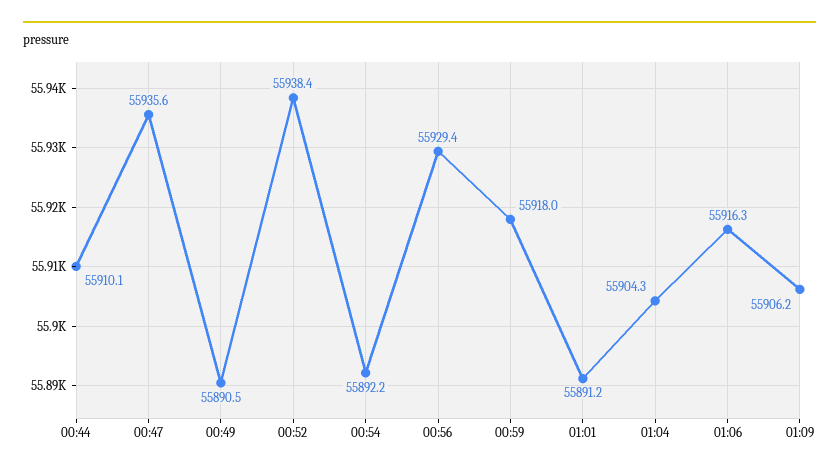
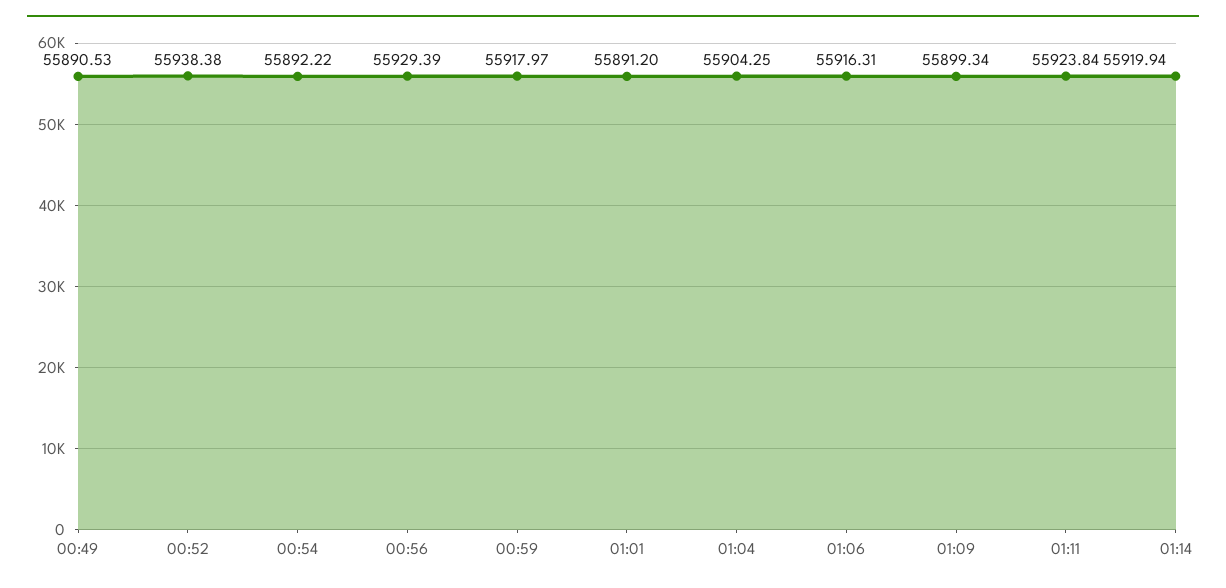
00:44: 55910.1 -> none
00:47: 55935.6 -> none
01:09: 55906.2 -> 55899.34
01:11: none -> 55923.84
01:14: none -> 55919.94

